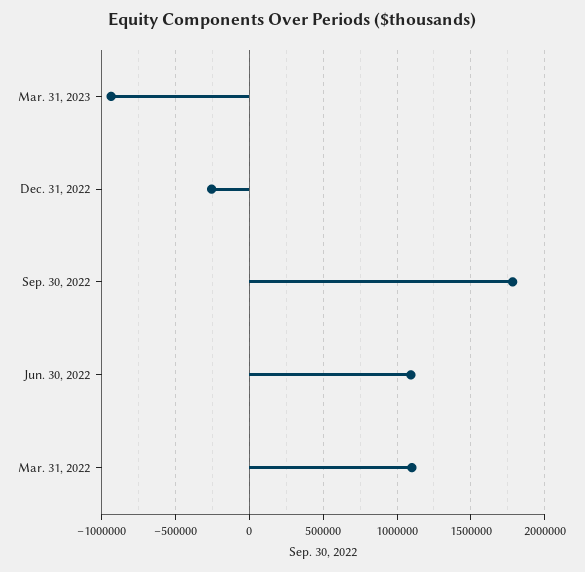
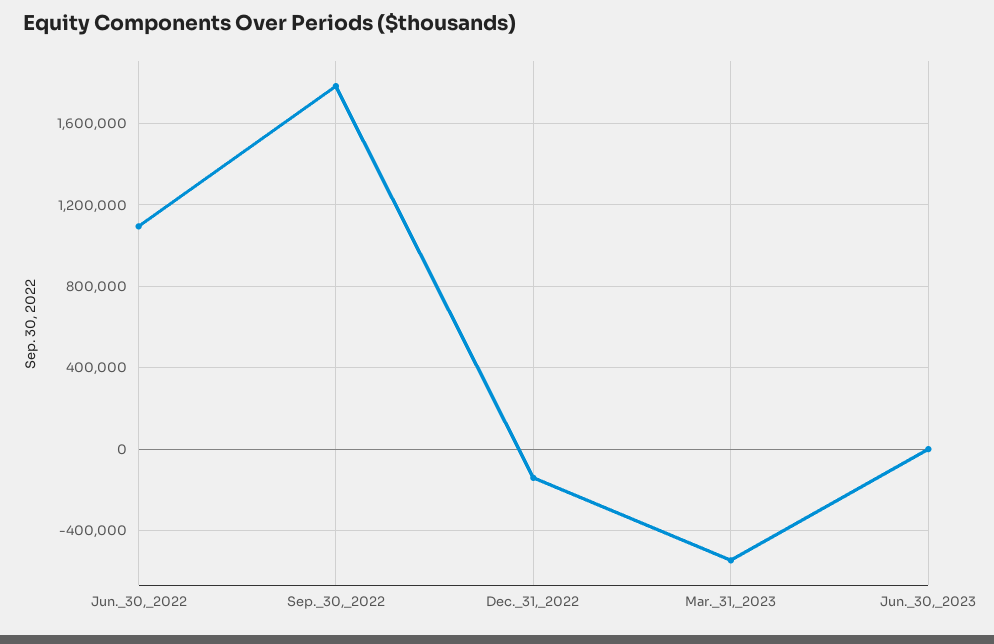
Mar. 31, 2023: -950000 -> -550000
Dec. 31, 2022: -250000 -> -150000
Mar. 31, 2022: 1100000 -> none
Jun._30,_2023: none -> 0

